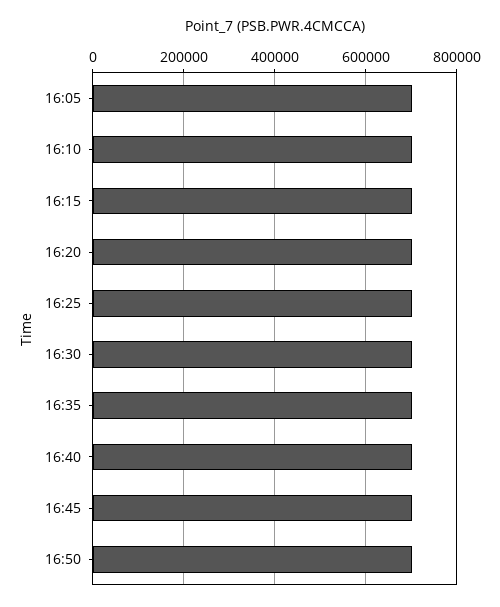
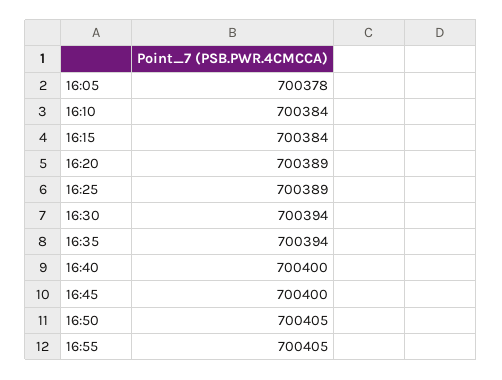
16:55: none -> 700405

